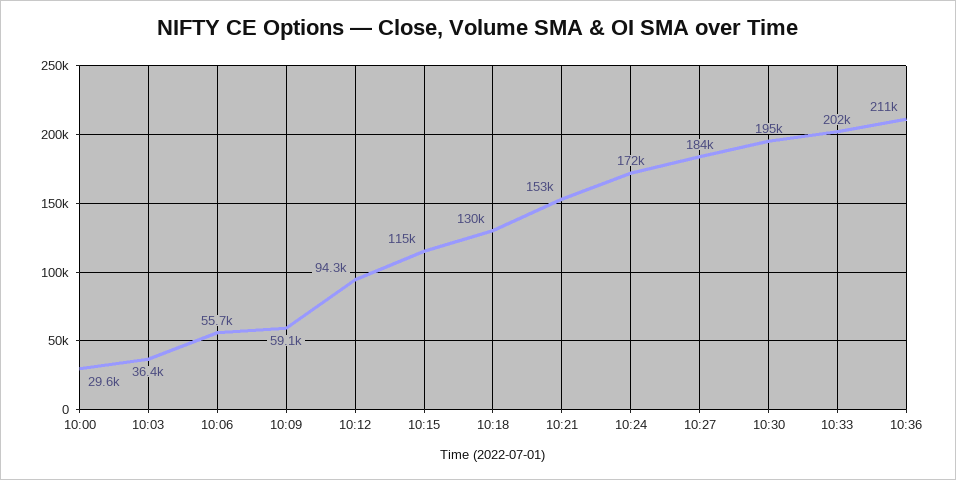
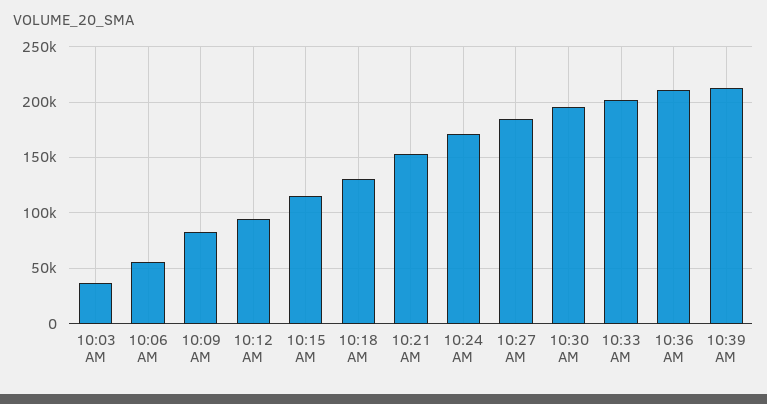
10:00: 29600 -> none
10:09: 59100 -> 80000
10:39 AM: none -> 210000

